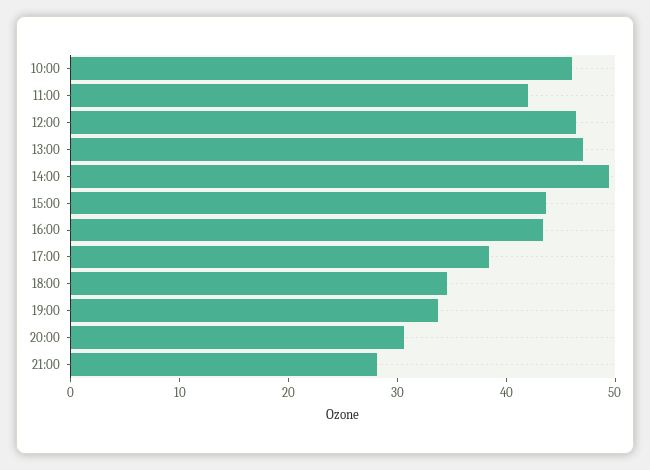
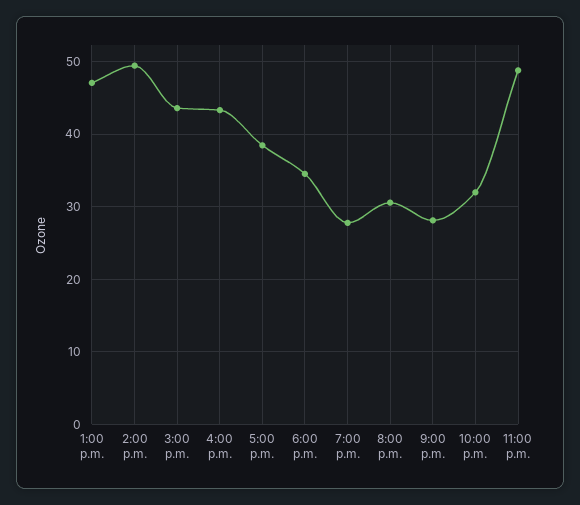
10:00: 46 -> none
11:00: 42 -> none
12:00: 46 -> none
19:00: 34 -> 28
10:00 p.m.: none -> 32
11:00 p.m.: none -> 49

